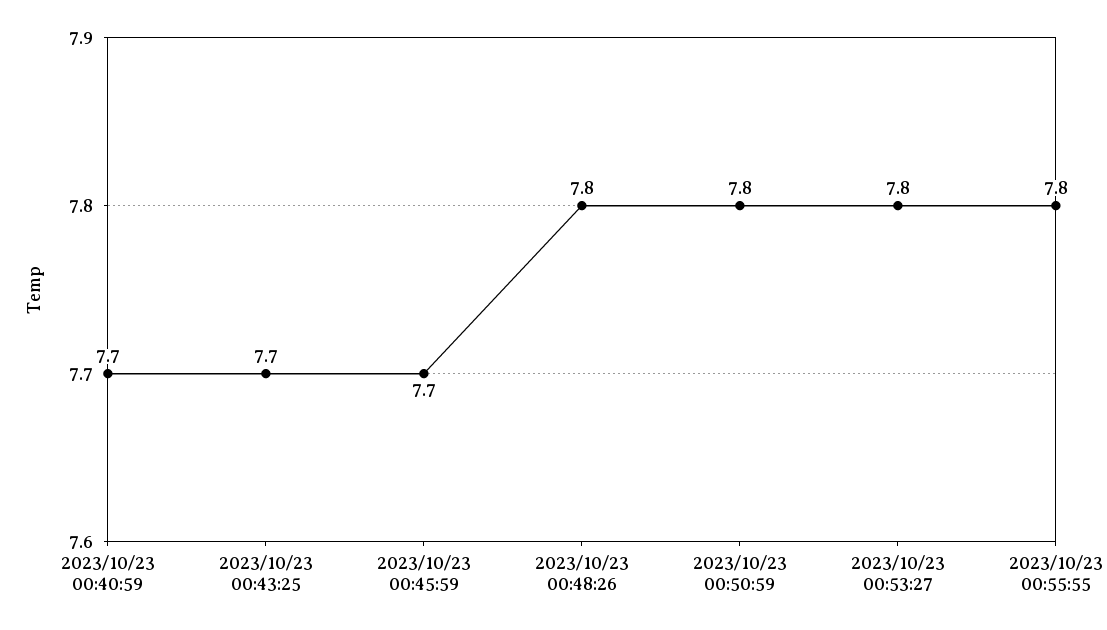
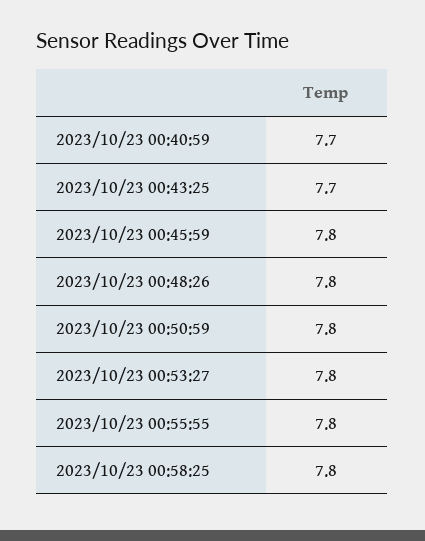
2023/10/23 00:45:59: 7.7 -> 7.8
2023/10/23 00:58:25: none -> 7.8

